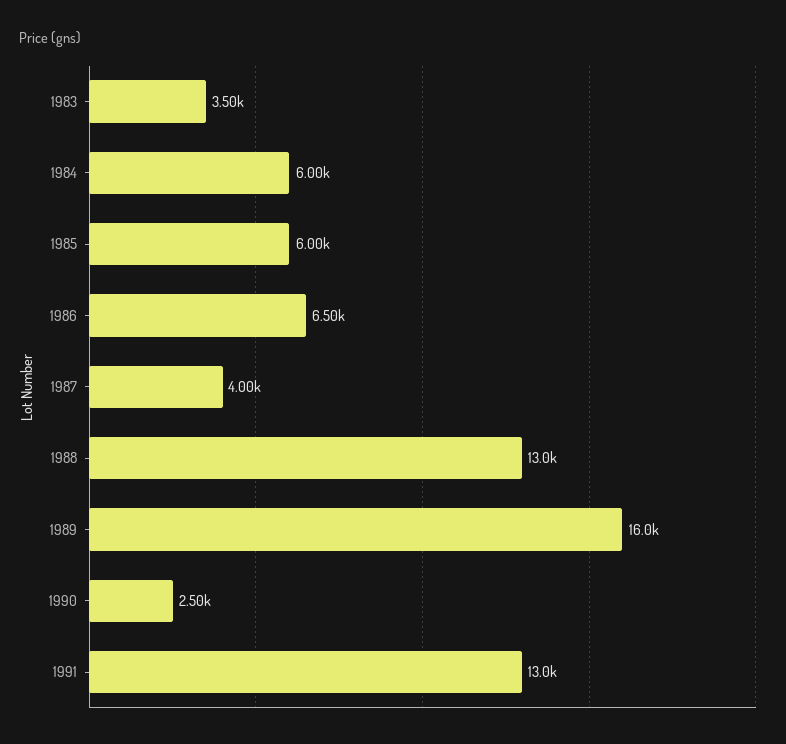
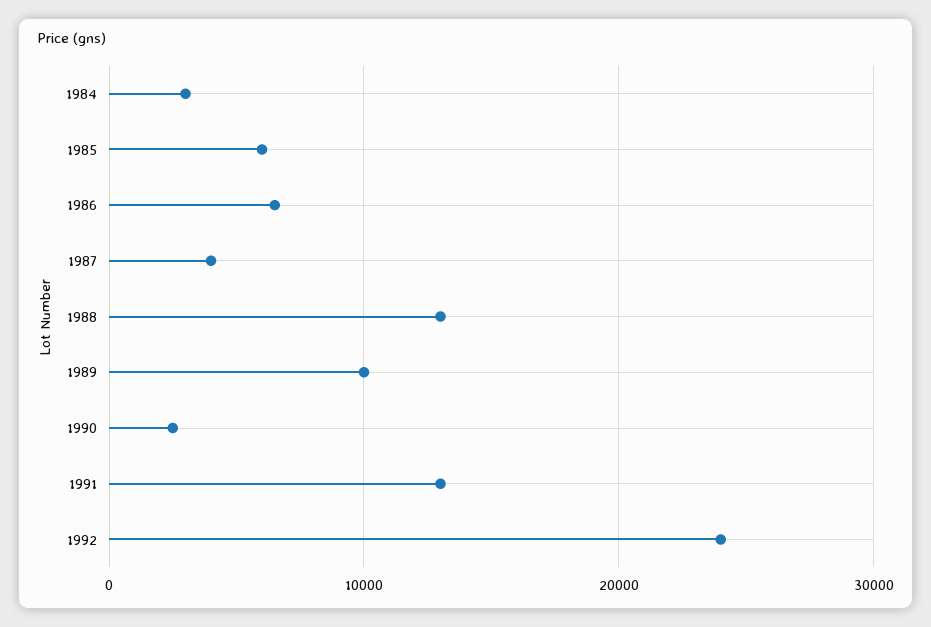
1983: 3500 -> none
1984: 6000 -> 3000
1989: 16000 -> 10000
1992: none -> 24000

